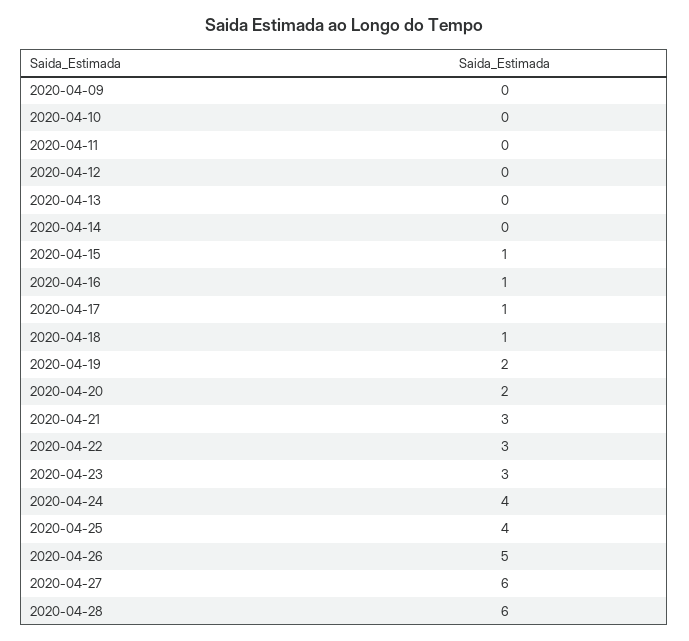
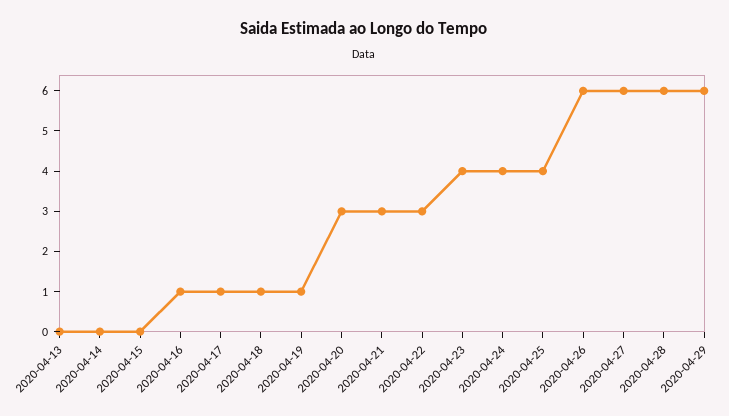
2020-04-09: 0 -> none
2020-04-10: 0 -> none
2020-04-11: 0 -> none
2020-04-12: 0 -> none
2020-04-15: 1 -> 0
2020-04-19: 2 -> 1
2020-04-20: 2 -> 3
2020-04-23: 3 -> 4
2020-04-26: 5 -> 6
2020-04-29: none -> 6

